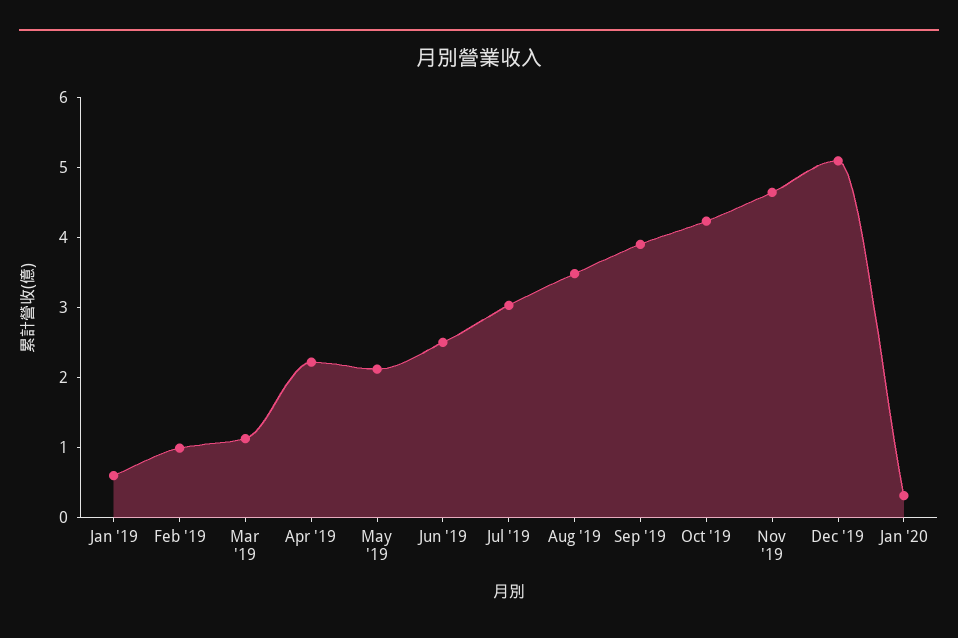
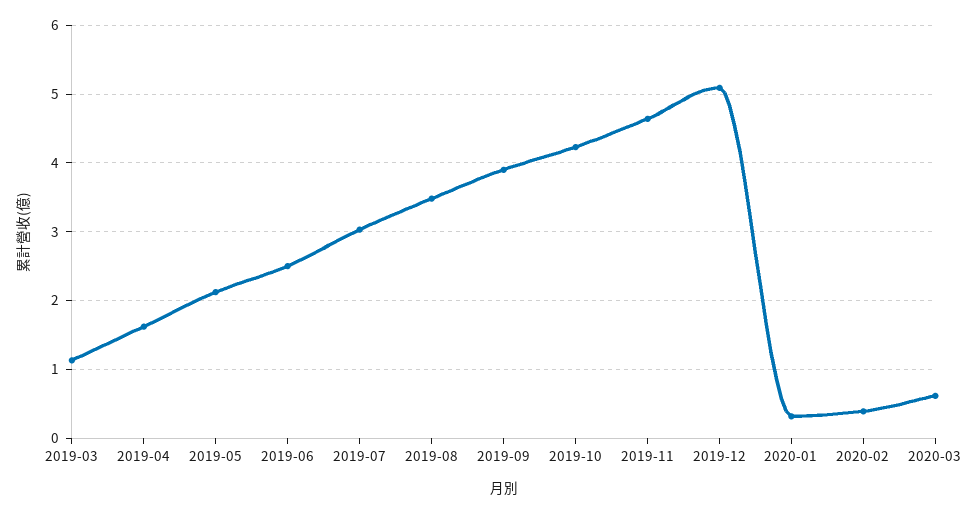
Jan '19: 0.6 -> none
Feb '19: 1 -> none
Apr '19: 2.2 -> 1.6
2020-02: none -> 0.4
2020-03: none -> 0.6

